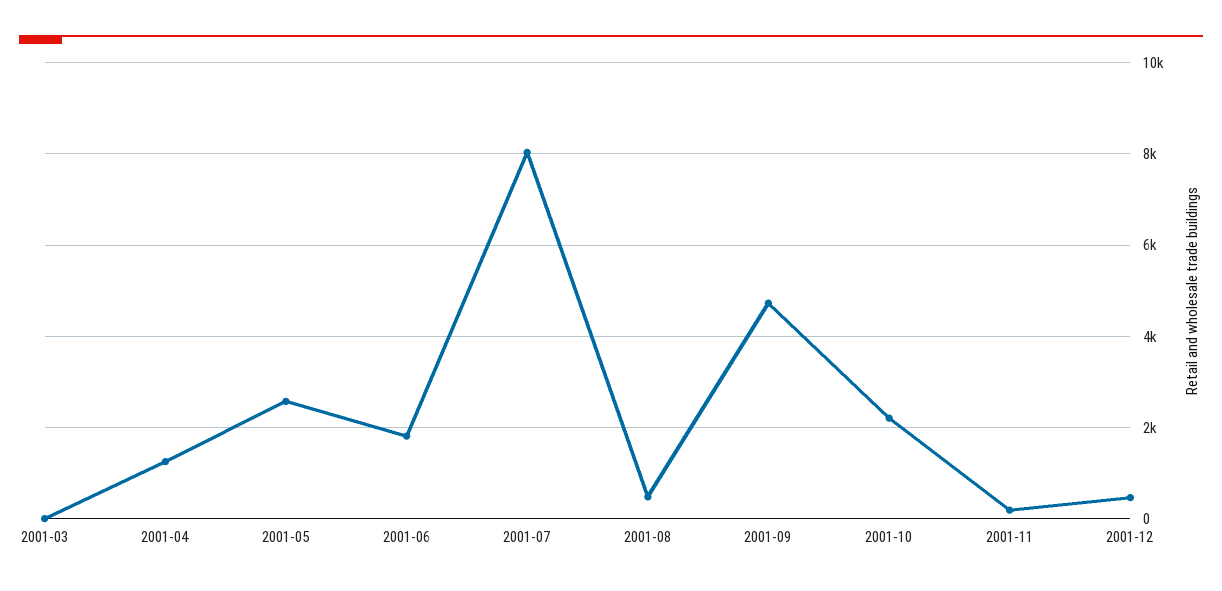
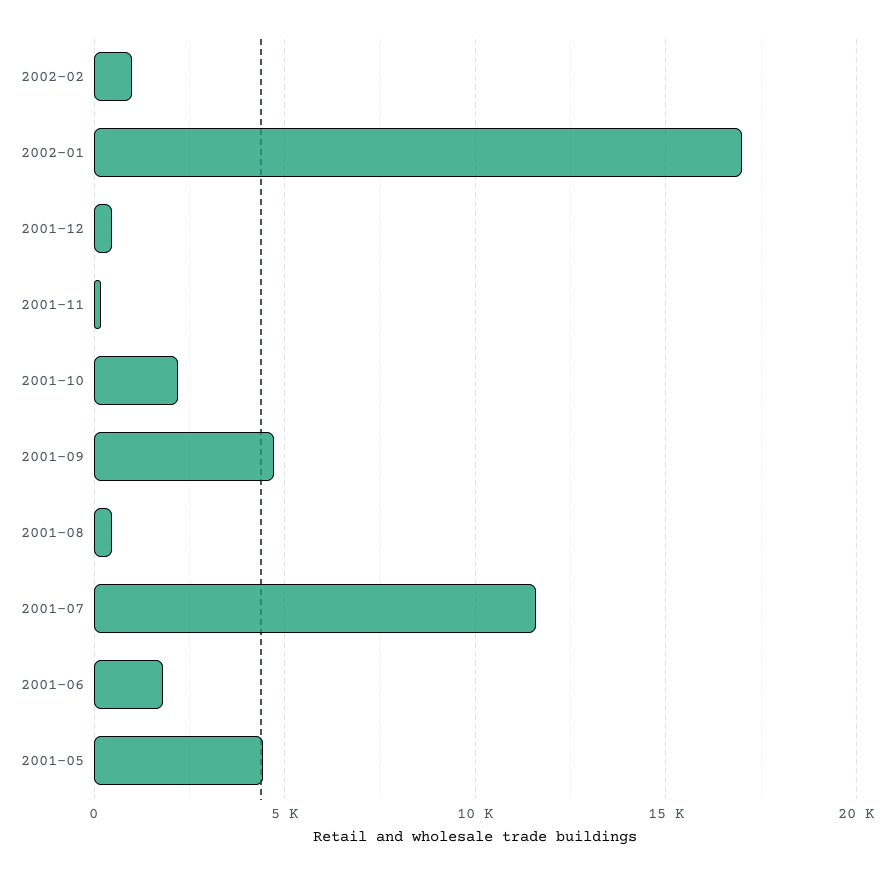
2001-03: 0 -> none
2001-04: 1200 -> none
2001-05: 2600 -> 4500
2001-07: 8000 -> 11500
2002-02: none -> 1000
2002-01: none -> 17000

